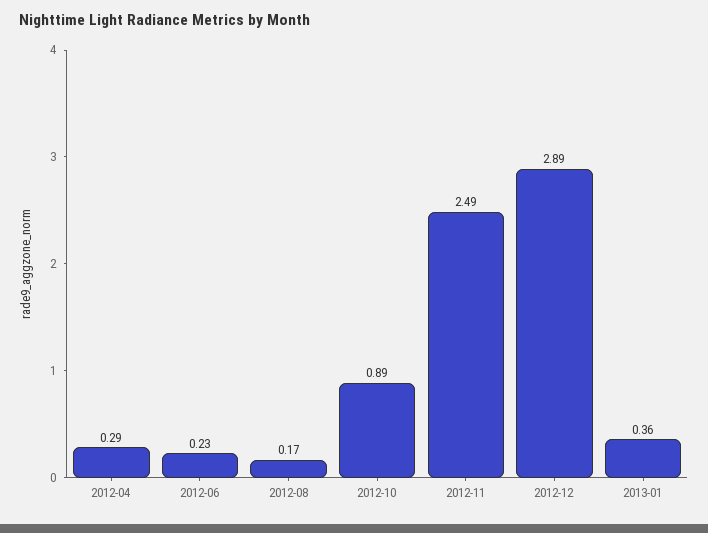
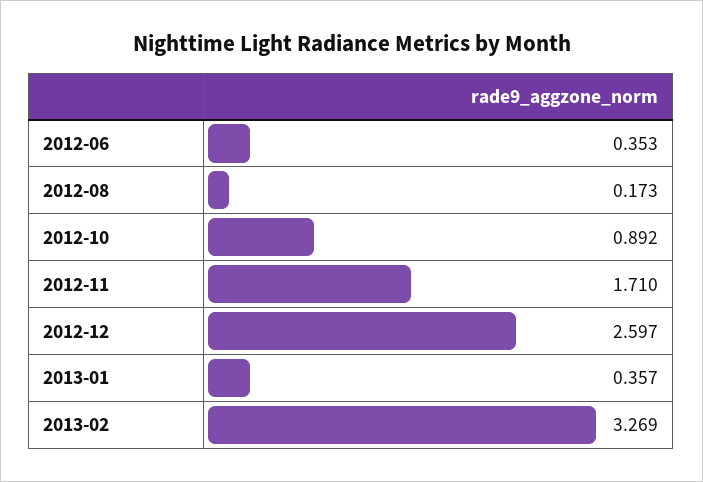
2012-04: 0.29 -> none
2012-06: 0.23 -> 0.353
2012-11: 2.49 -> 1.71
2012-12: 2.89 -> 2.597
2013-02: none -> 3.269

